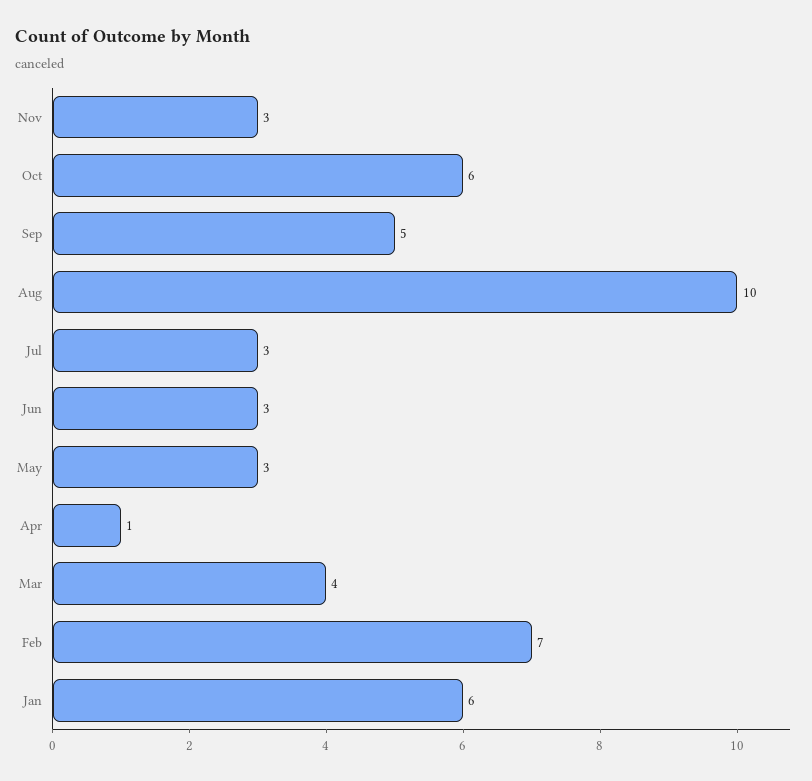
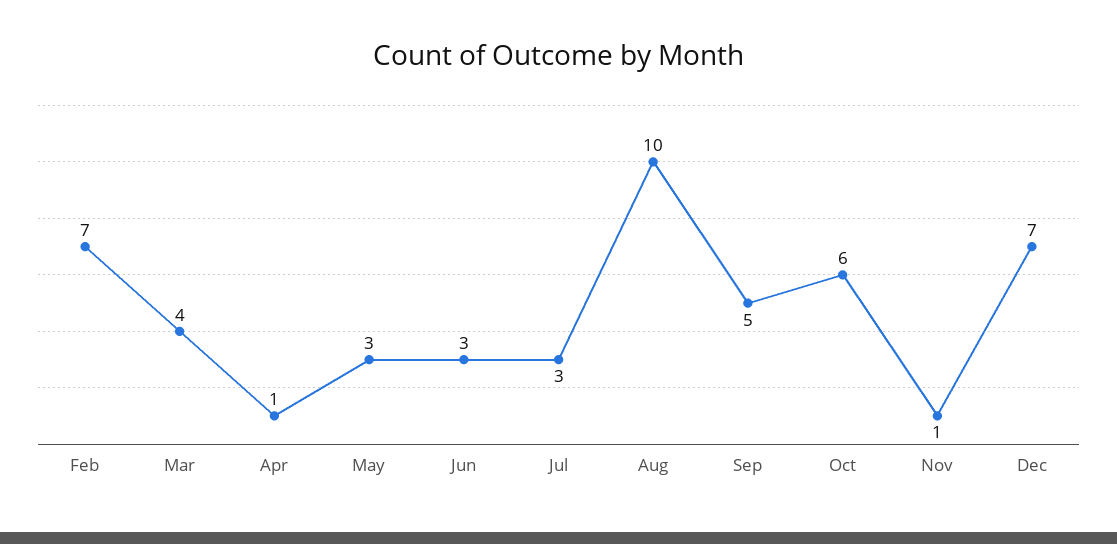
Nov: 3 -> 1
Jan: 6 -> none
Dec: none -> 7

